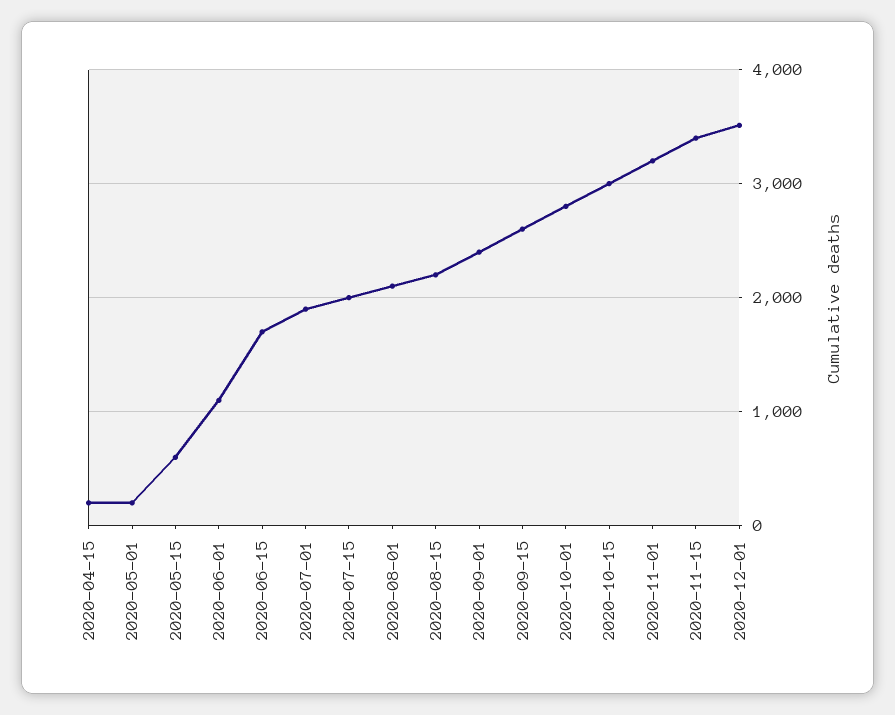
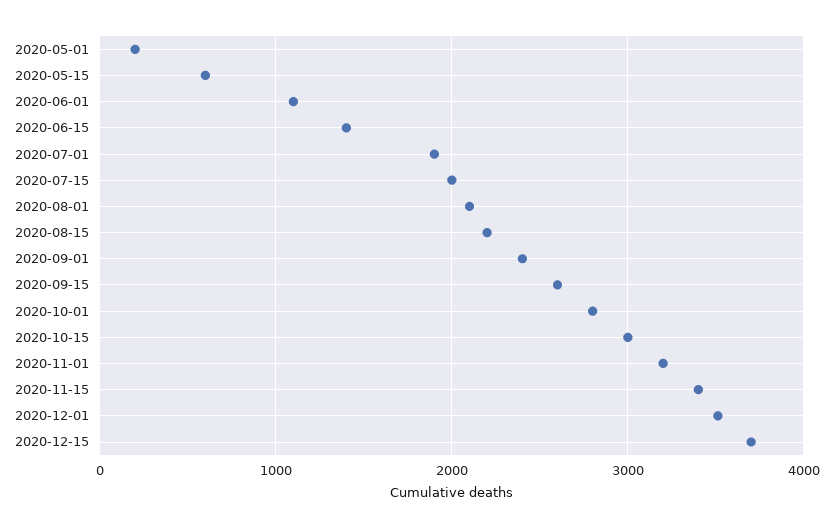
2020-04-15: 200 -> none
2020-06-15: 1700 -> 1400
2020-12-15: none -> 3700

